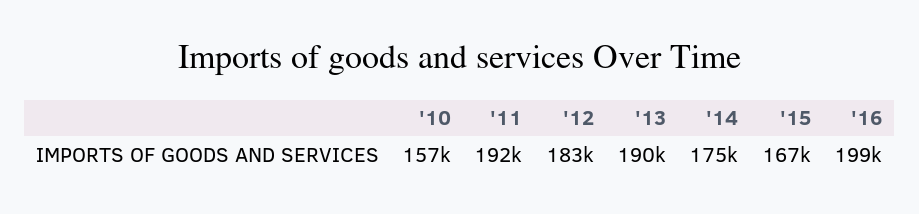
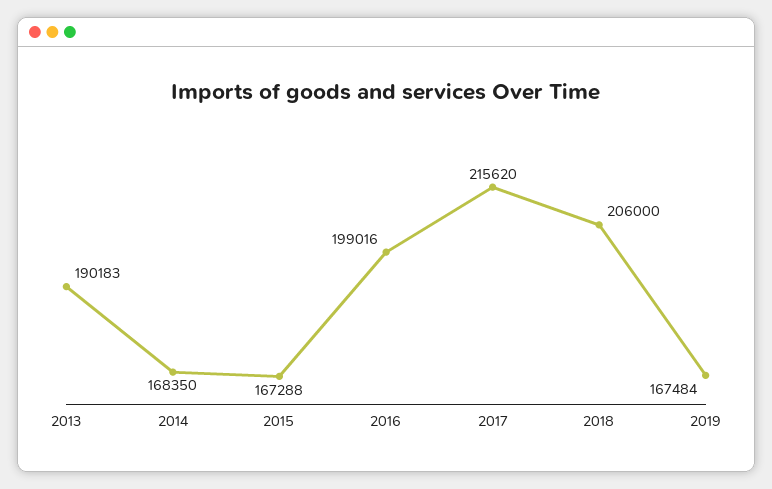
'10: 157000 -> none
'11: 192000 -> none
'12: 183000 -> none
'14: 175000 -> 168350
2017: none -> 215620
2018: none -> 206000
2019: none -> 167484

